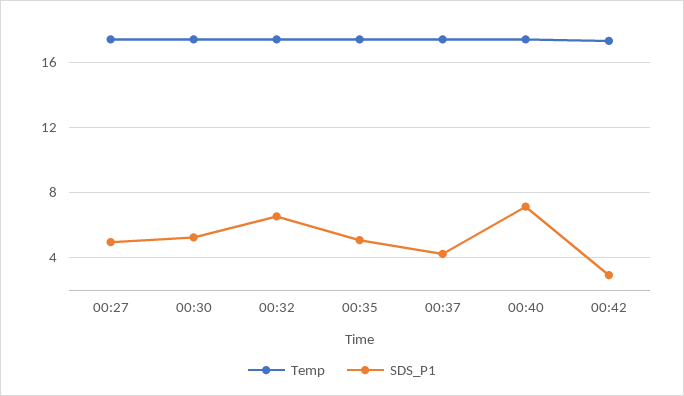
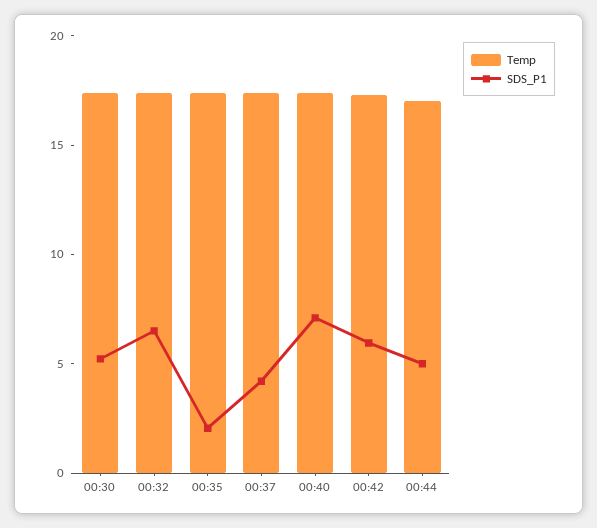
Temp, 00:27: 17.5 -> none
SDS_P1, 00:27: 5 -> none
SDS_P1, 00:35: 5 -> 2
SDS_P1, 00:42: 3 -> 6
Temp, 00:44: none -> 17
SDS_P1, 00:44: none -> 5

